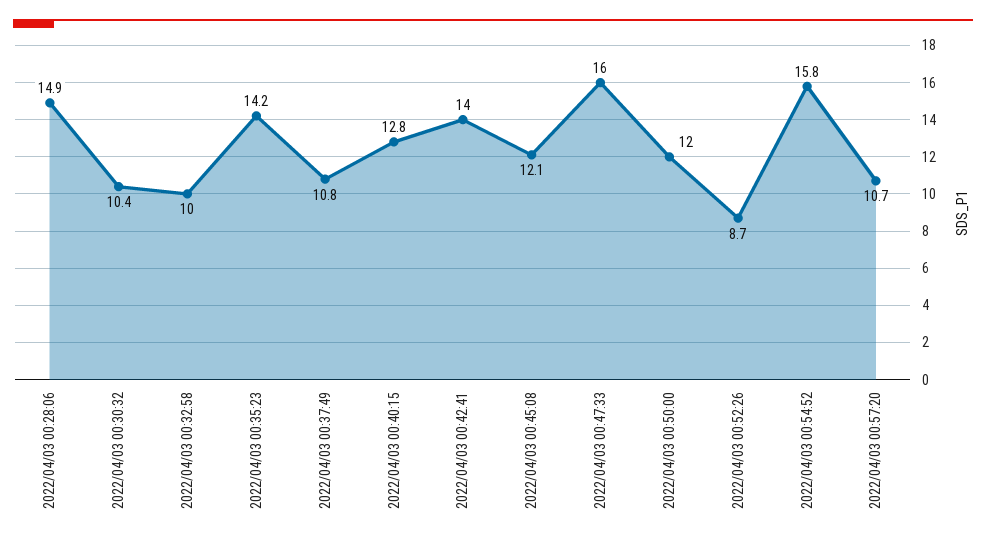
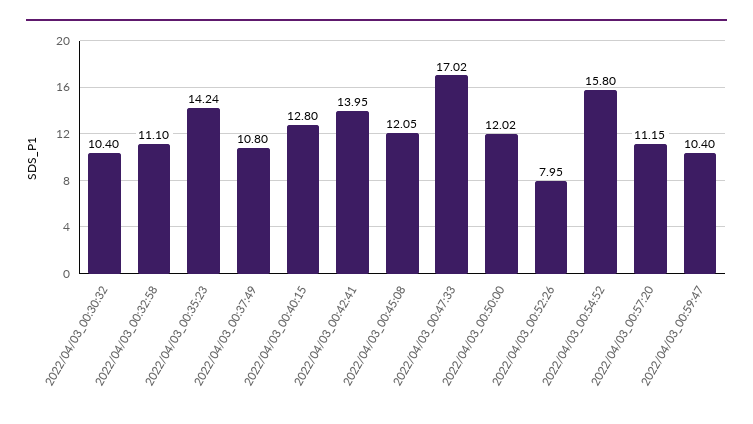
2022/04/03 00:28:06: 14.9 -> none
2022/04/03 00:32:58: 10 -> 11.1
2022/04/03 00:47:33: 16 -> 17.02
2022/04/03 00:52:26: 8.7 -> 7.95
2022/04/03 00:57:20: 10.7 -> 11.15
2022/04/03_00:59:47: none -> 10.4

